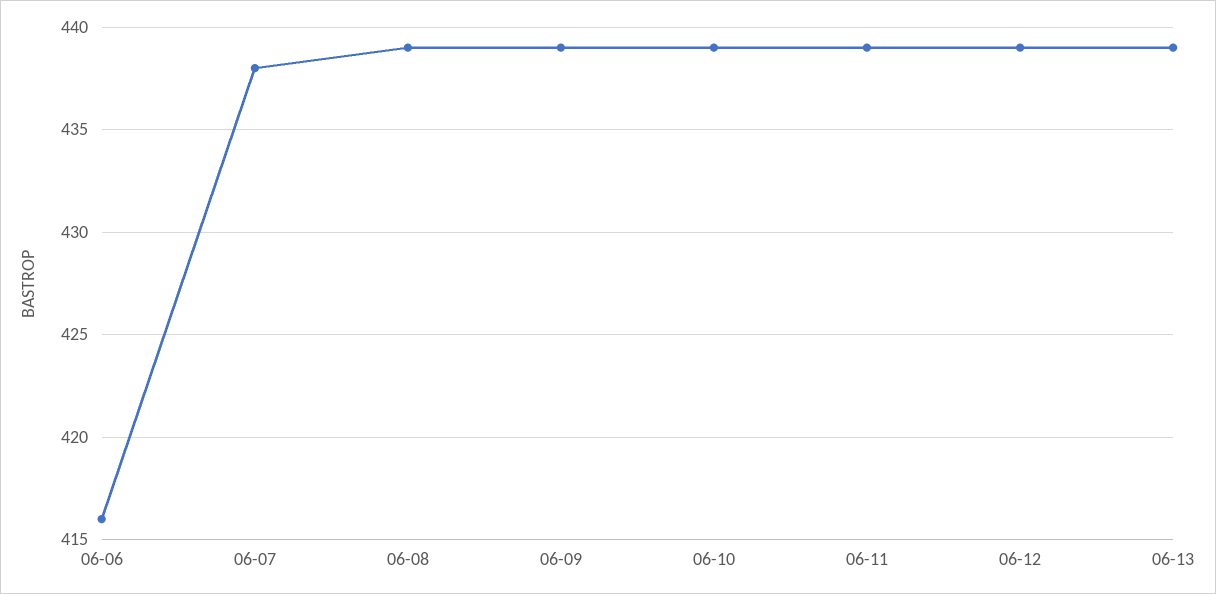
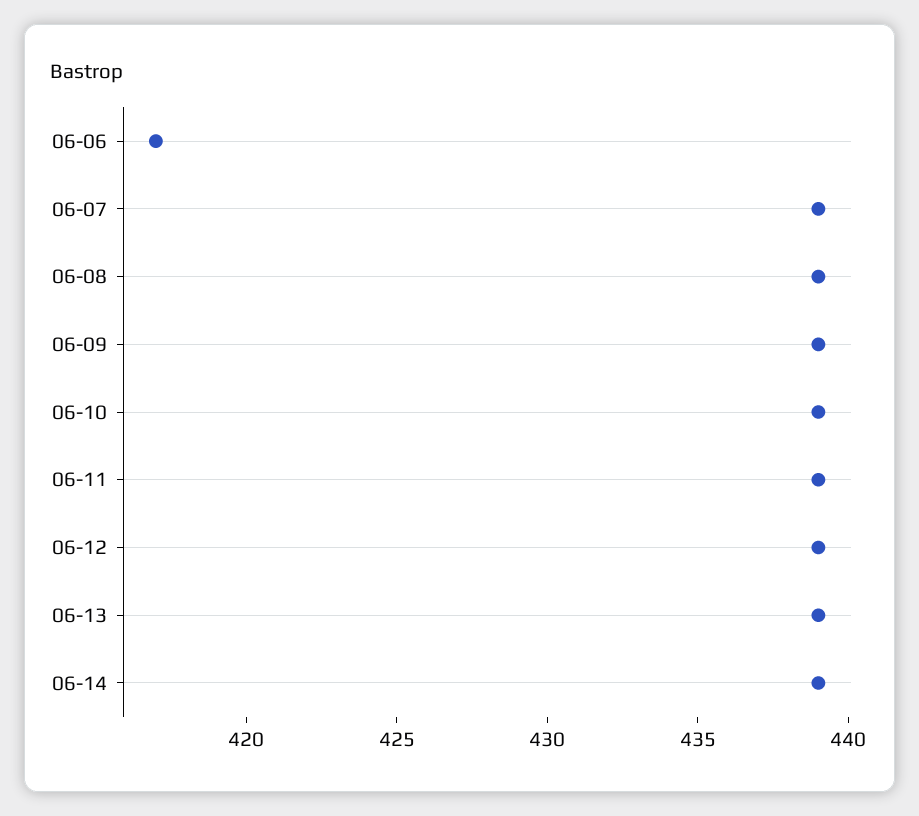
06-06: 416 -> 417
06-07: 438 -> 439
06-14: none -> 439

